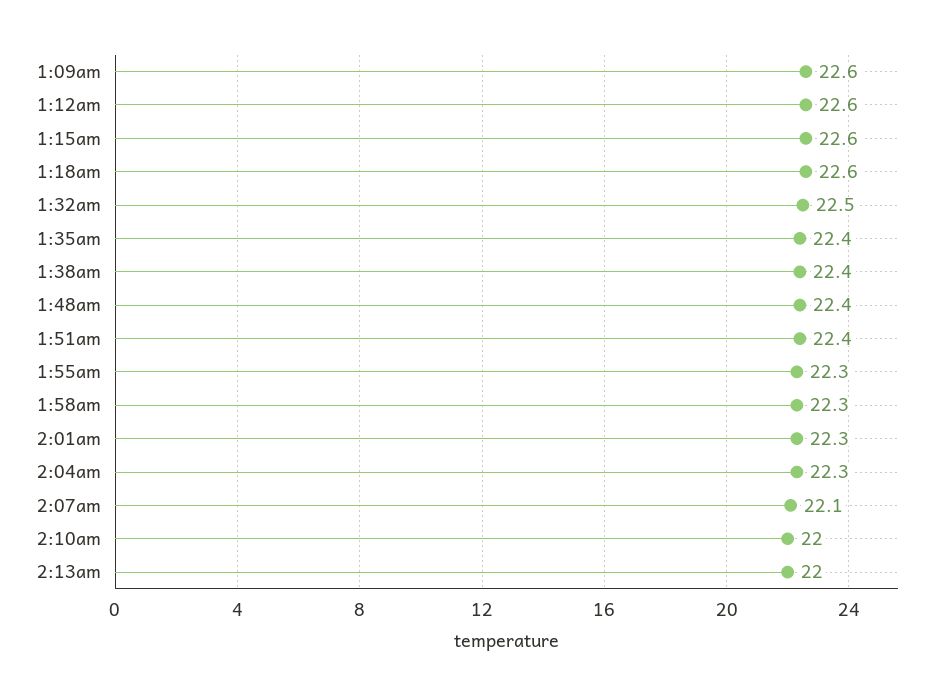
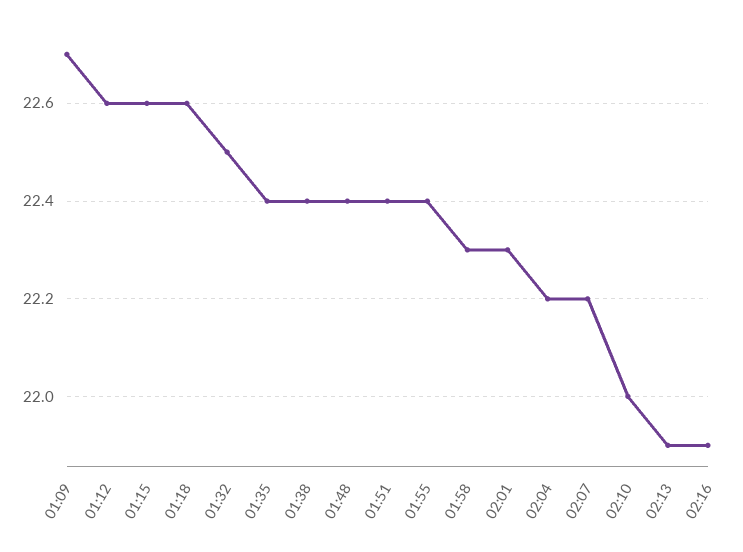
1:09am: 22.6 -> 22.7
1:55am: 22.3 -> 22.4
2:04am: 22.3 -> 22.2
2:07am: 22.1 -> 22.2
2:13am: 22 -> 21.9
02:16: none -> 21.9

